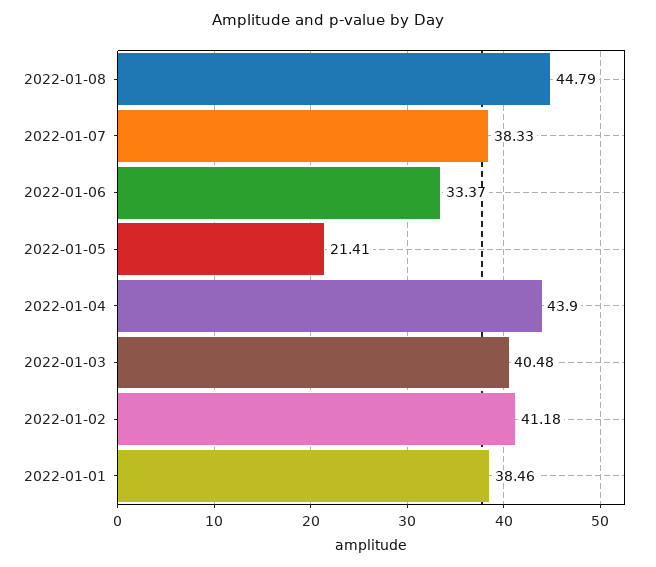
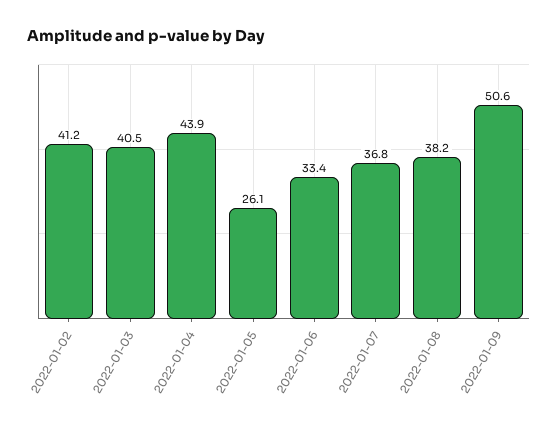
2022-01-08: 44.79 -> 38.2
2022-01-07: 38.33 -> 36.8
2022-01-05: 21.41 -> 26.1
2022-01-01: 38.46 -> none
2022-01-09: none -> 50.6

